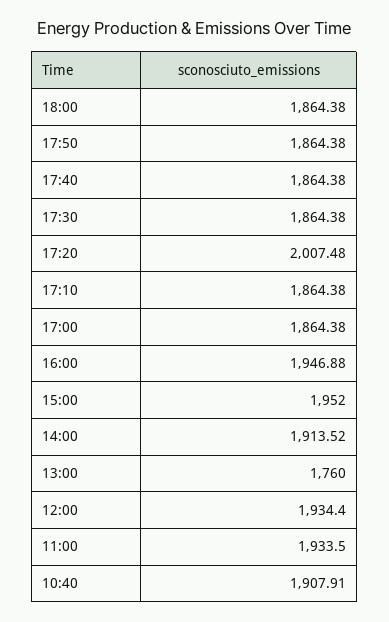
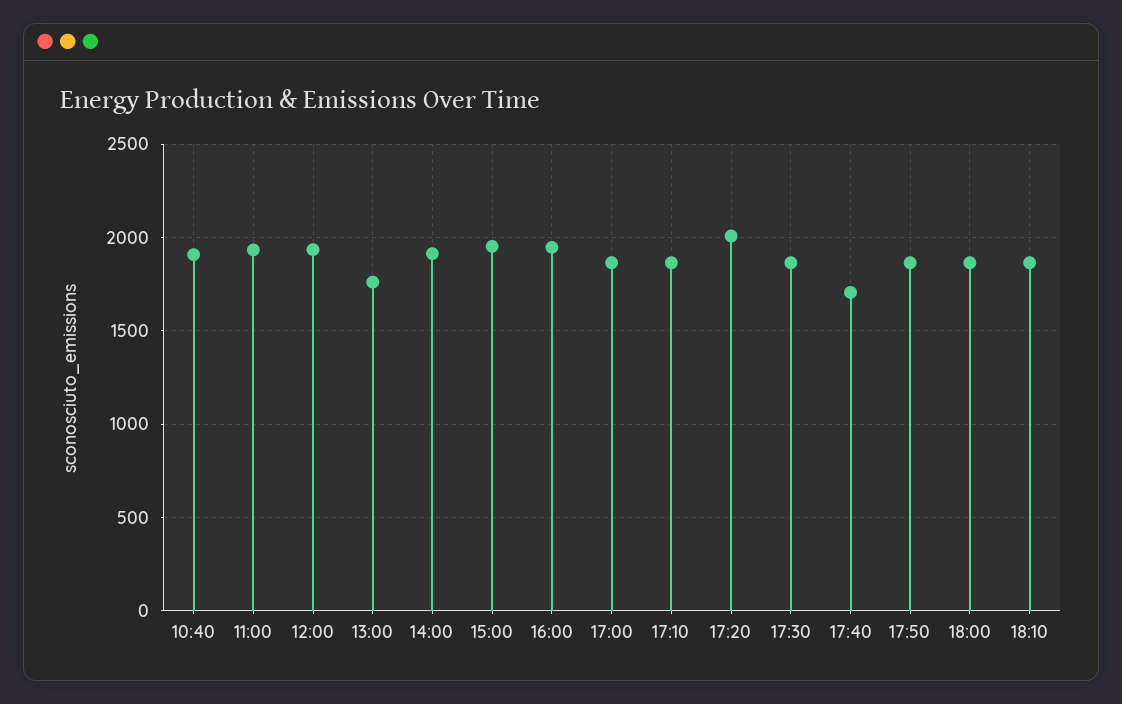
17:40: 1864.38 -> 1700
18:10: none -> 1850

